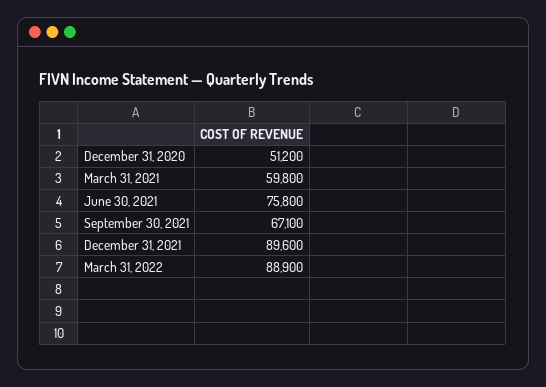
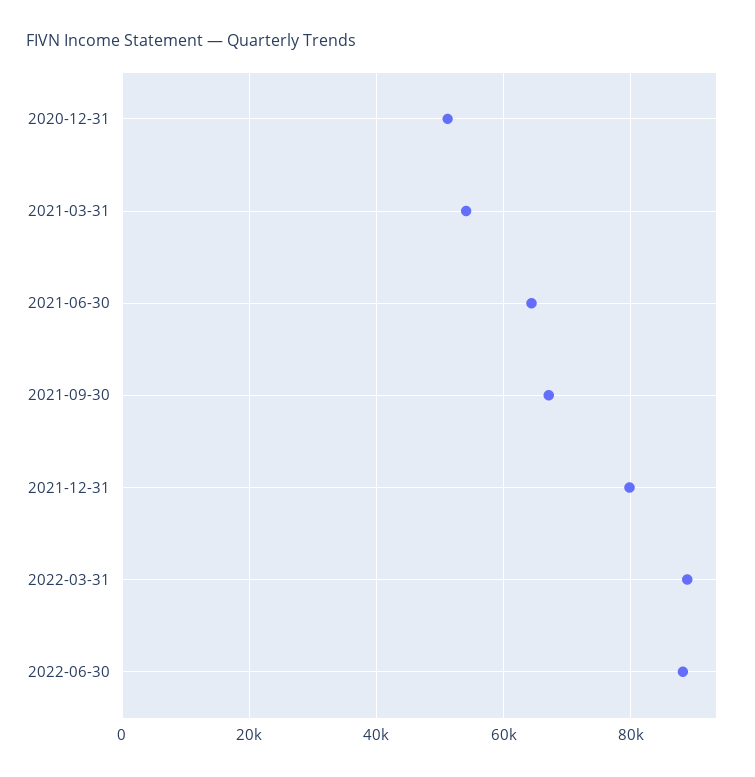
March 31, 2021: 59800 -> 54000
June 30, 2021: 75800 -> 64000
December 31, 2021: 89600 -> 80000
2022-06-30: none -> 88000

